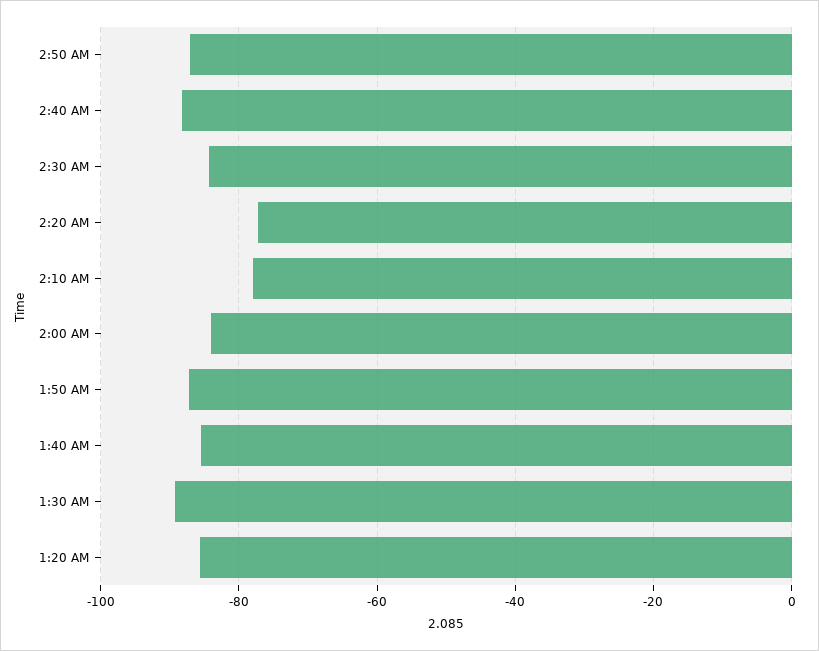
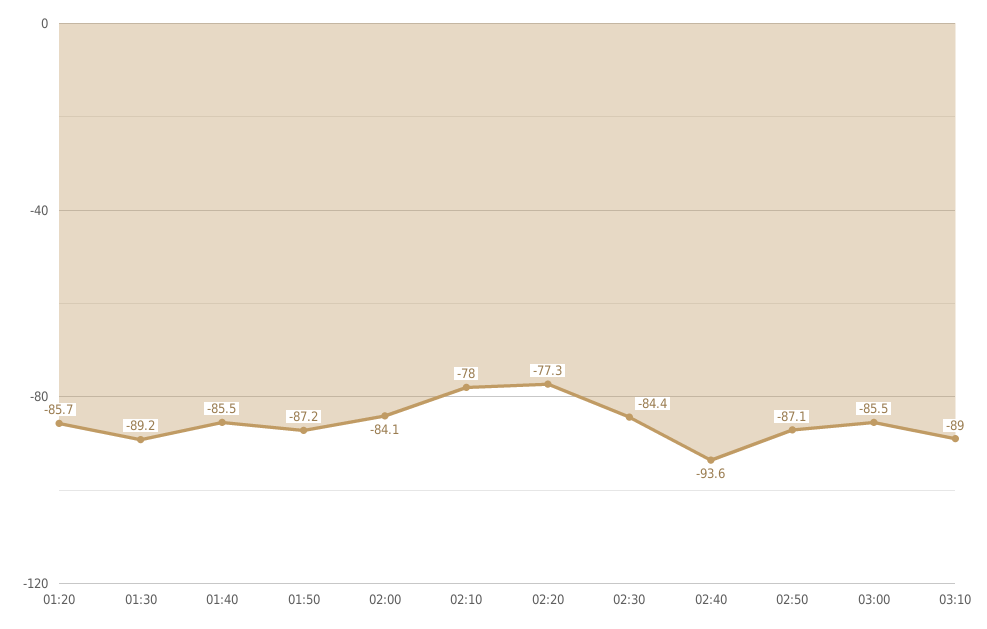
2:40 AM: -88 -> -93.6
03:00: none -> -85.5
03:10: none -> -89

